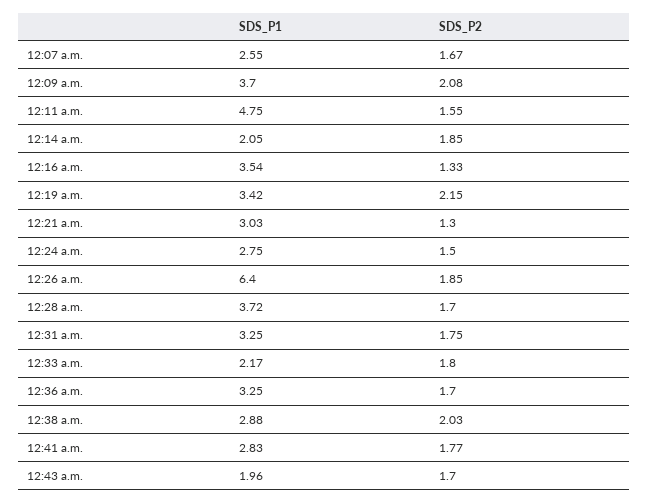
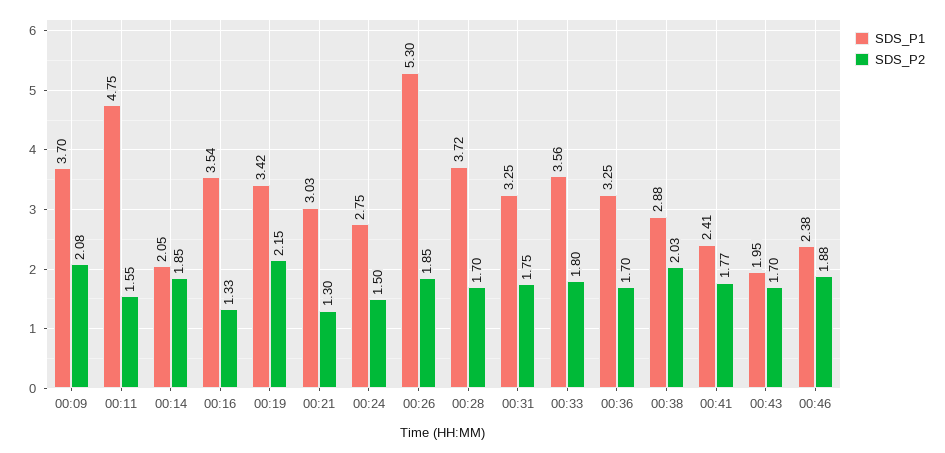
SDS_P1, 12:07 a.m.: 2.55 -> none
SDS_P2, 12:07 a.m.: 1.67 -> none
SDS_P1, 12:26 a.m.: 6.4 -> 5.3
SDS_P1, 12:33 a.m.: 2.17 -> 3.56
SDS_P1, 12:41 a.m.: 2.83 -> 2.41
SDS_P1, 12:43 a.m.: 1.96 -> 1.95
SDS_P1, 00:46: none -> 2.38
SDS_P2, 00:46: none -> 1.88

